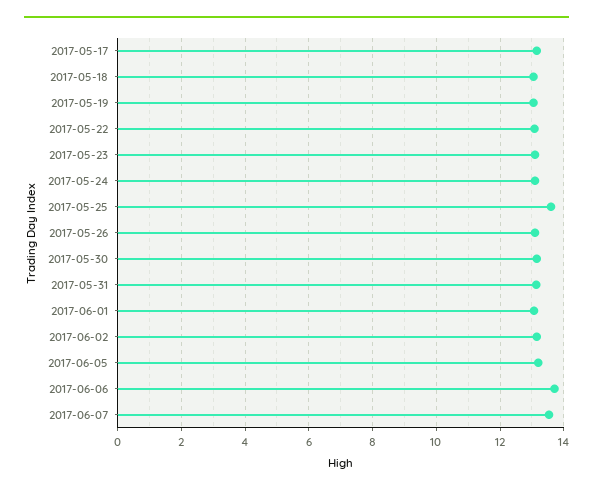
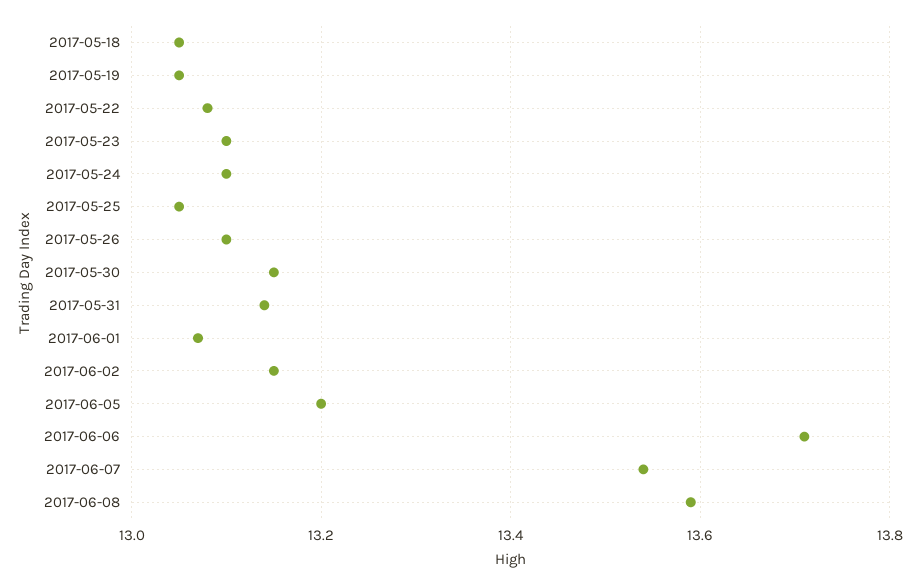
2017-05-17: 13.2 -> none
2017-05-25: 13.6 -> 13.05
2017-06-08: none -> 13.6

